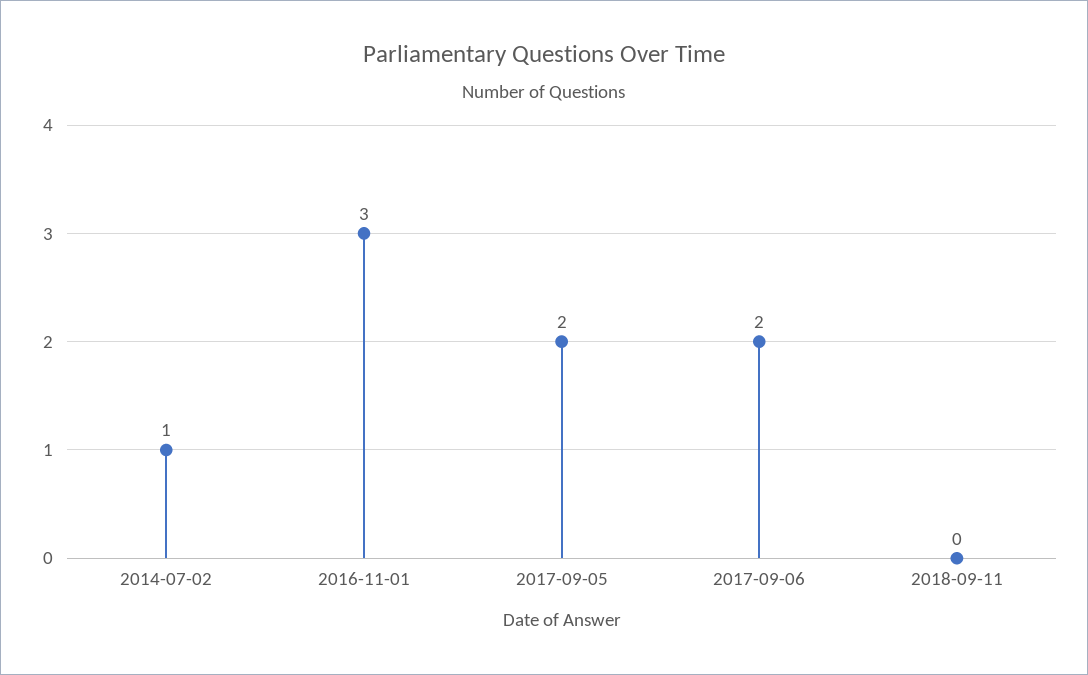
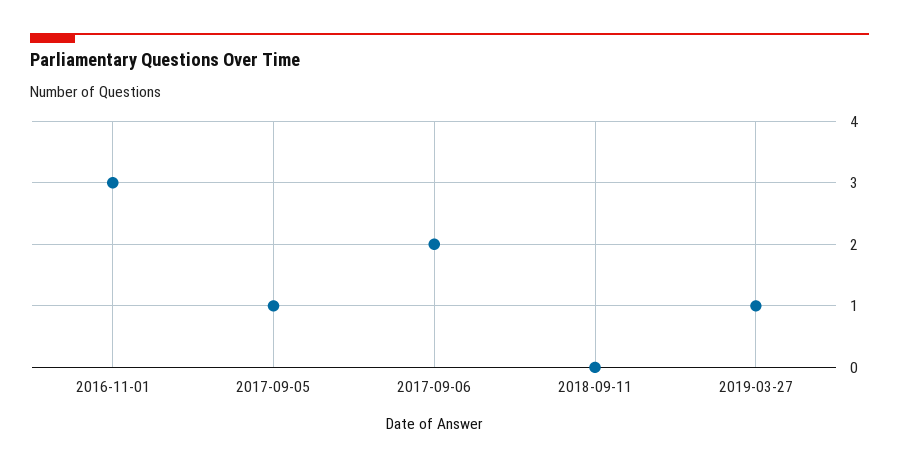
2014-07-02: 1 -> none
2017-09-05: 2 -> 1
2019-03-27: none -> 1

